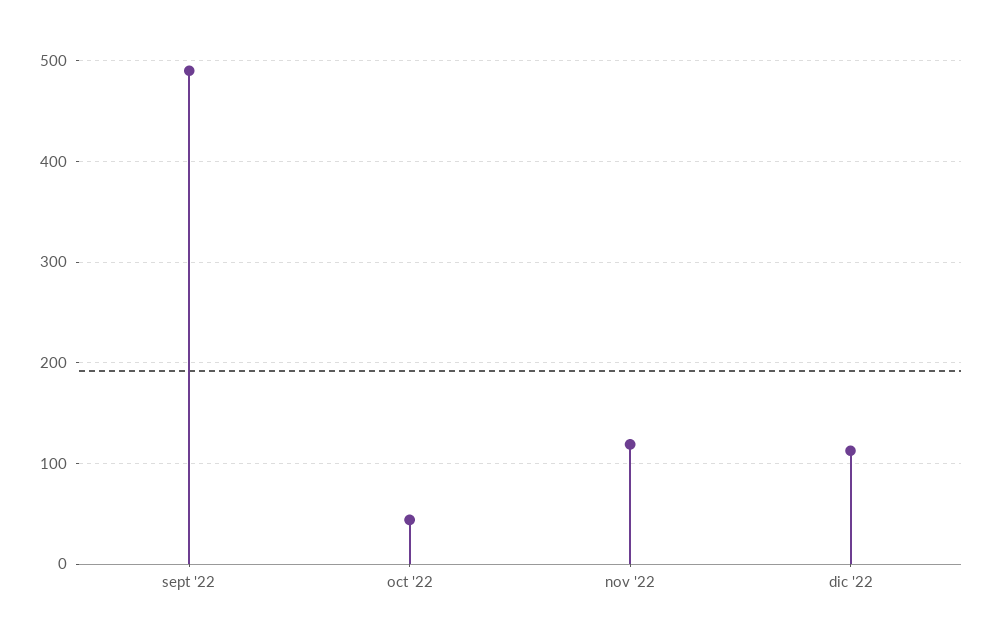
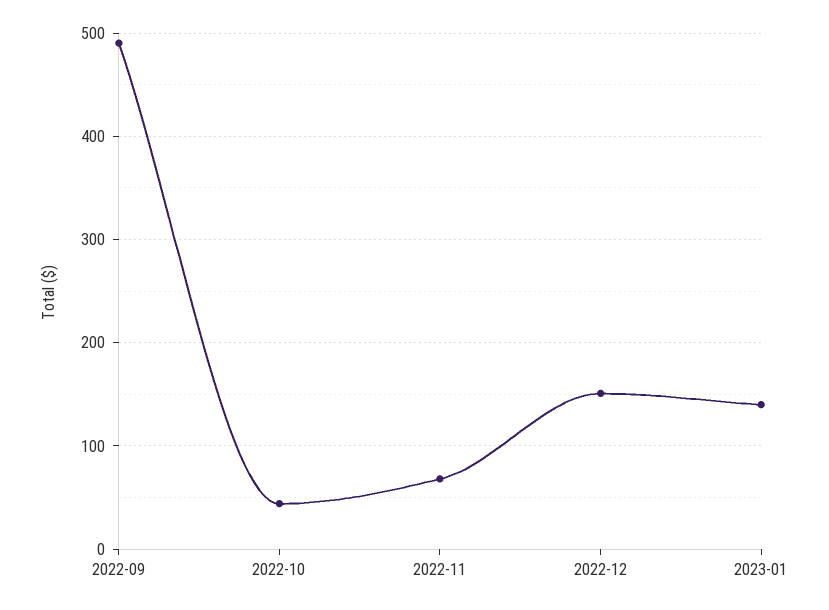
nov '22: 120 -> 70
dic '22: 110 -> 150
2023-01: none -> 140

